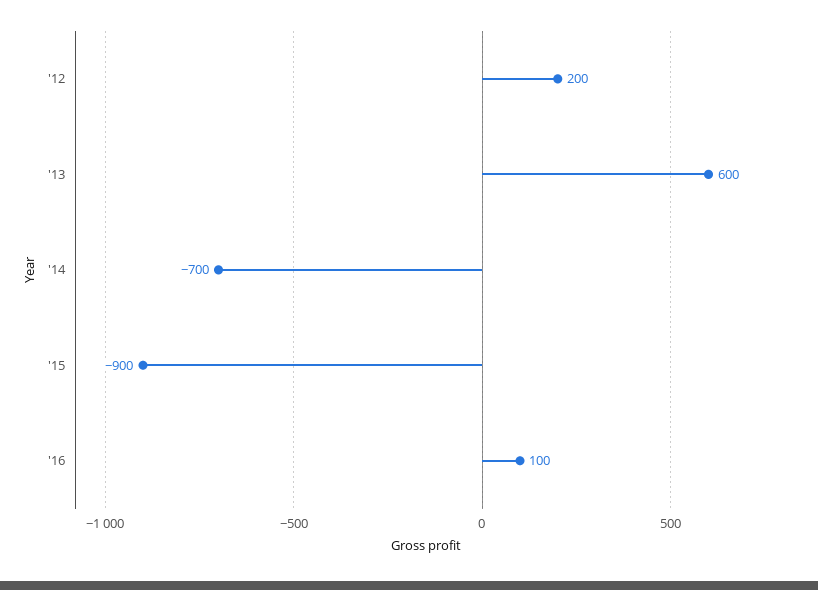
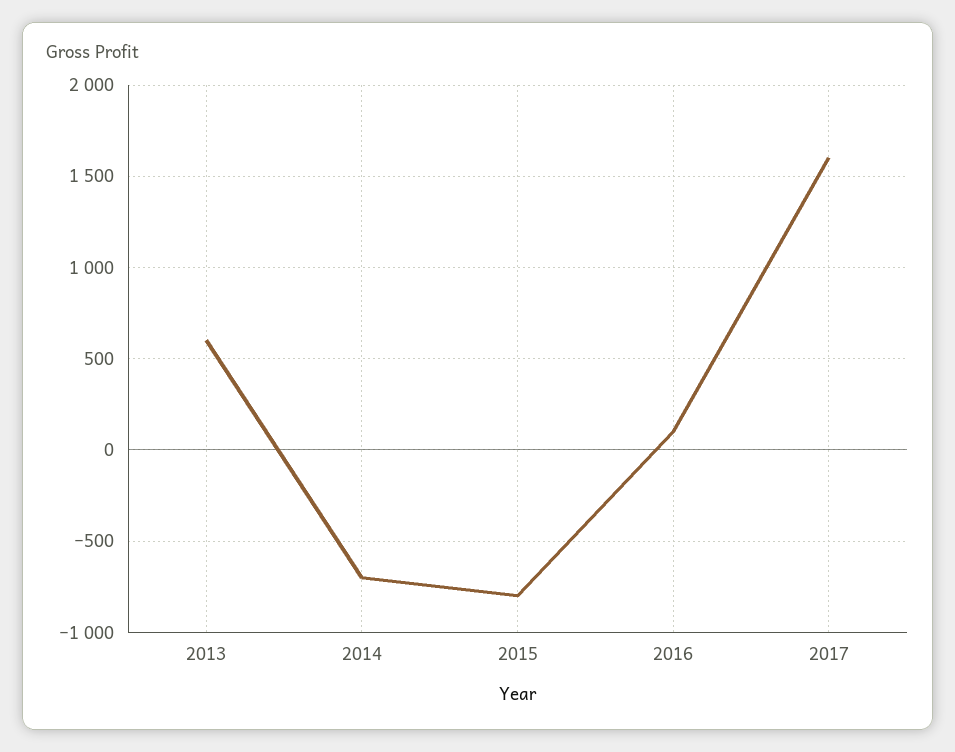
'12: 200 -> none
'15: -900 -> -800
2017: none -> 1600

